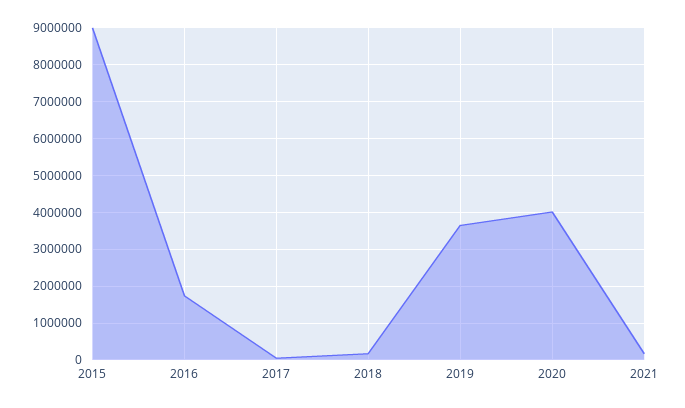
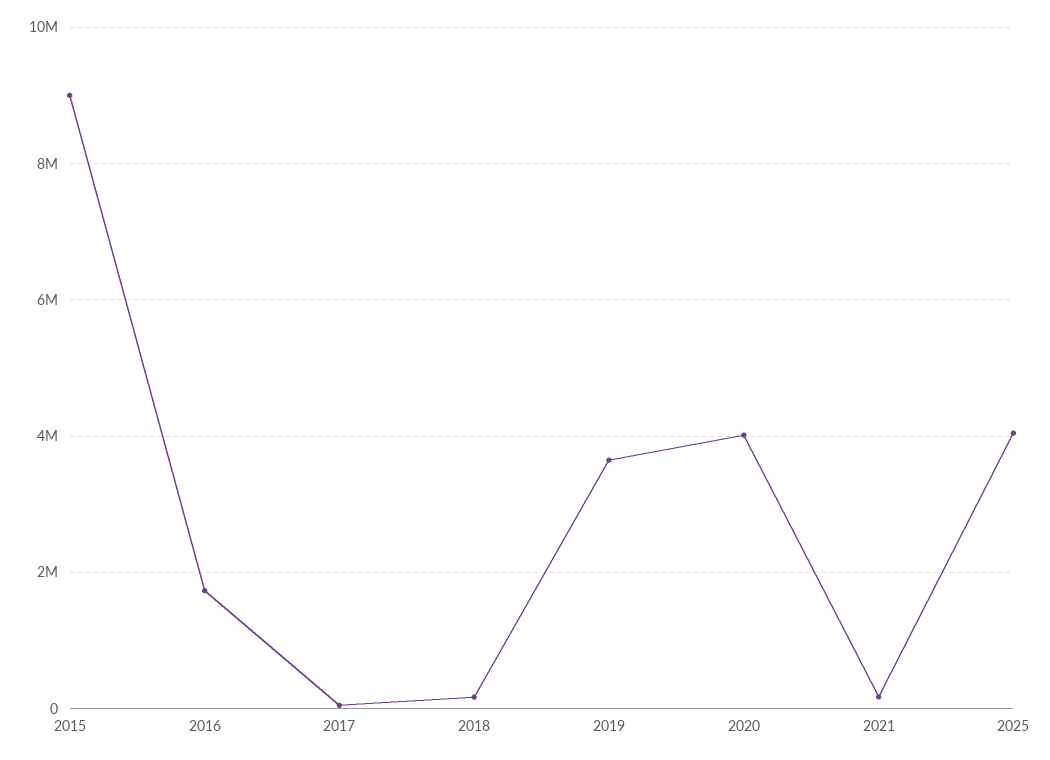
2025: none -> 4000000

